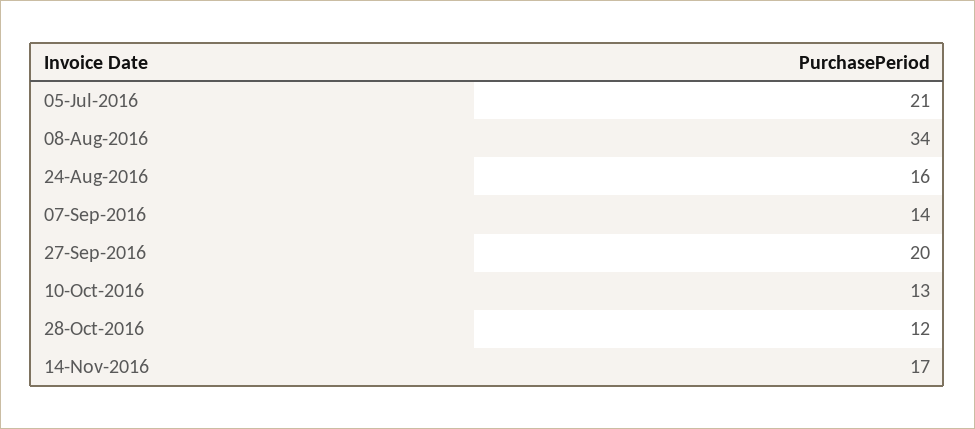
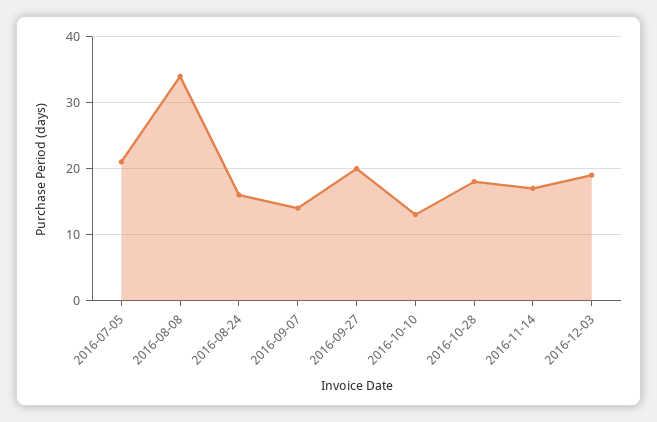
28-Oct-2016: 12 -> 18
2016-12-03: none -> 19

